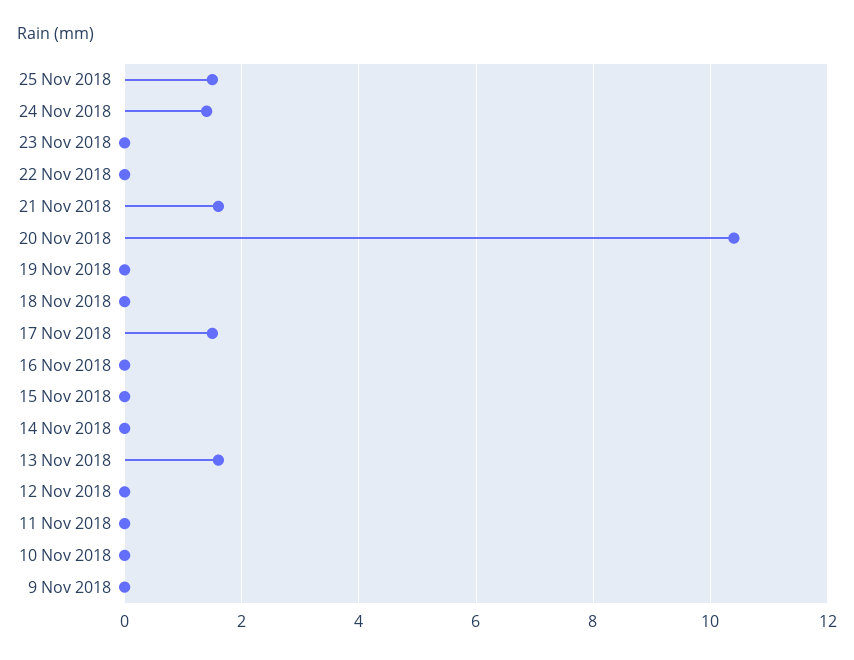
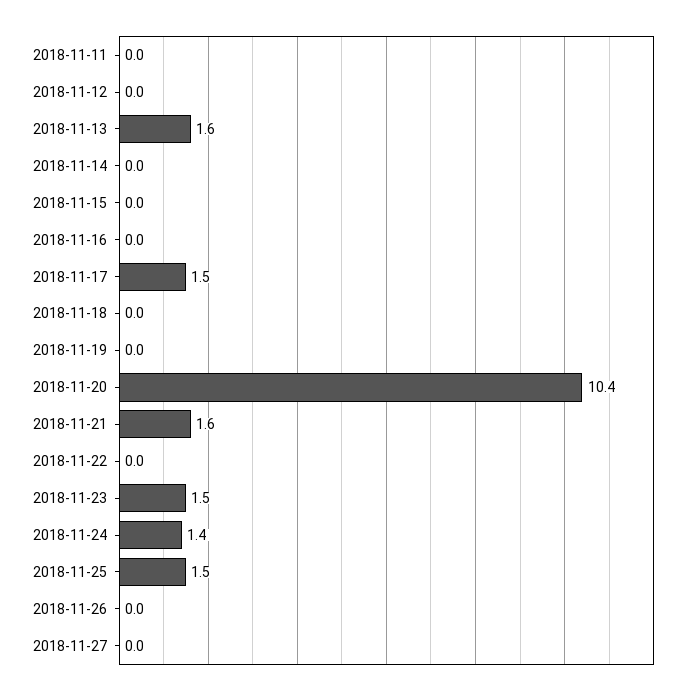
23 Nov 2018: 0 -> 1.5
10 Nov 2018: 0 -> none
9 Nov 2018: 0 -> none
2018-11-26: none -> 0
2018-11-27: none -> 0

